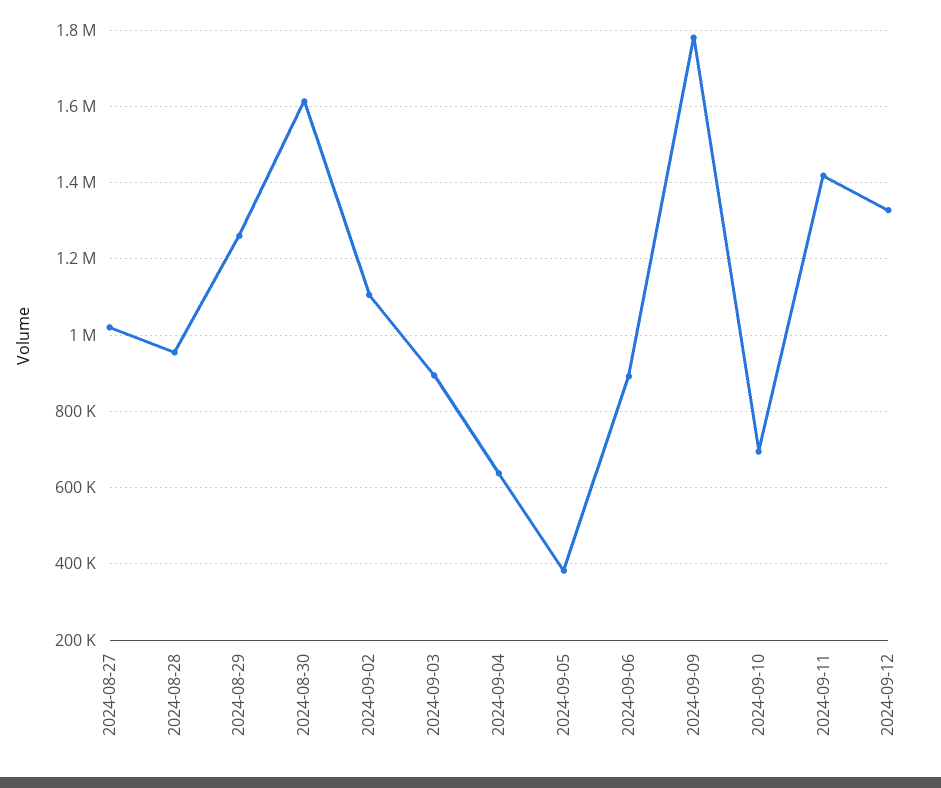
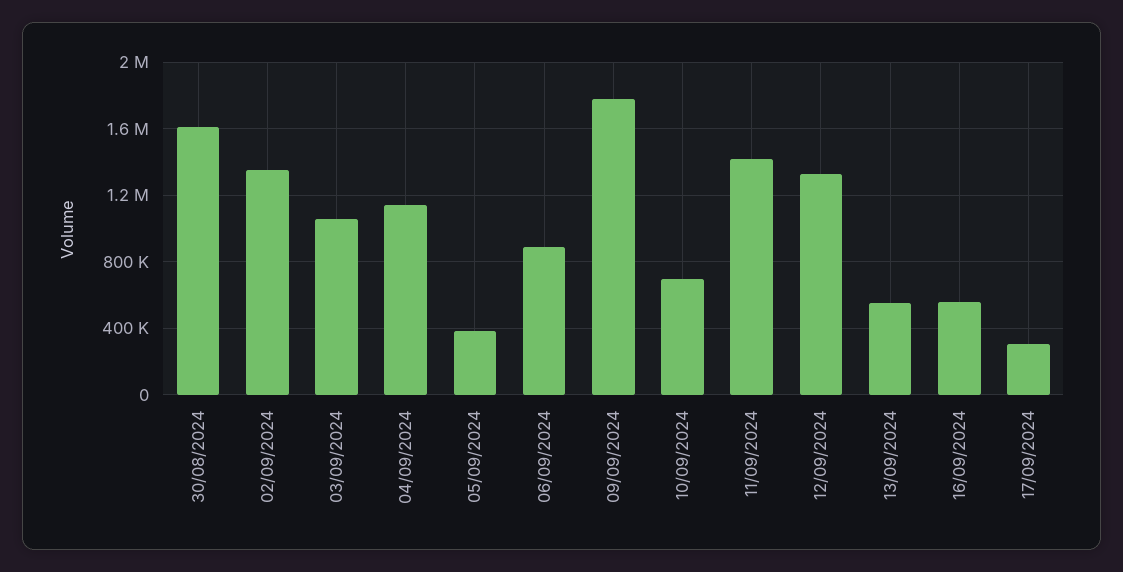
2024-08-27: 1020000 -> none
2024-08-28: 960000 -> none
2024-08-29: 1260000 -> none
2024-09-02: 1100000 -> 1350000
2024-09-03: 900000 -> 1050000
2024-09-04: 640000 -> 1150000
13/09/2024: none -> 550000
16/09/2024: none -> 550000
17/09/2024: none -> 300000

